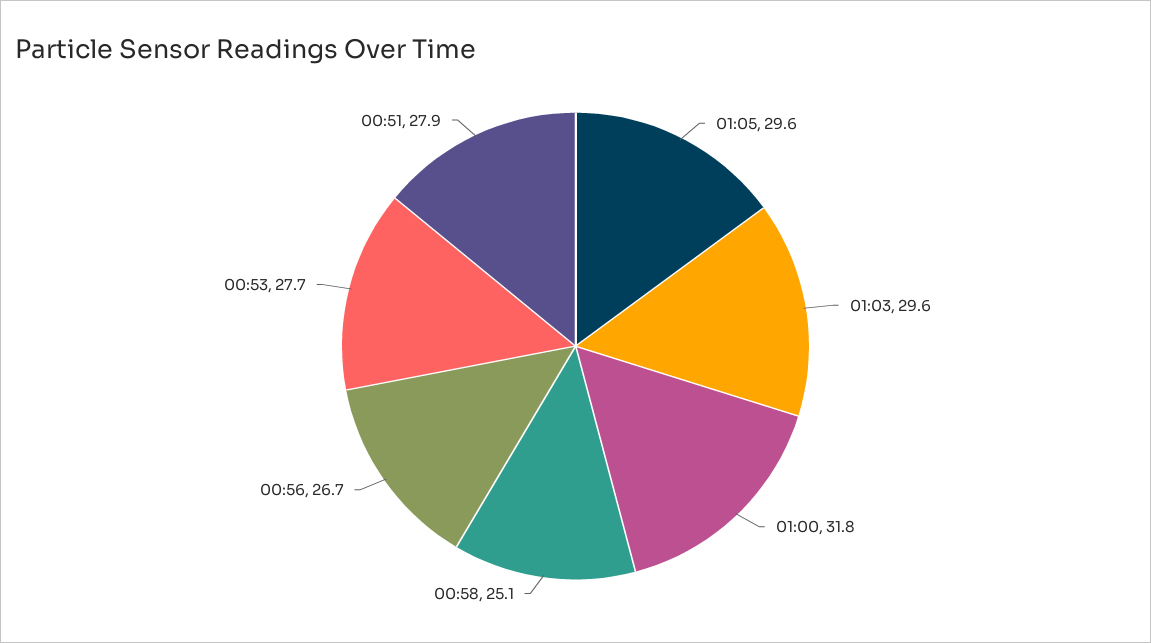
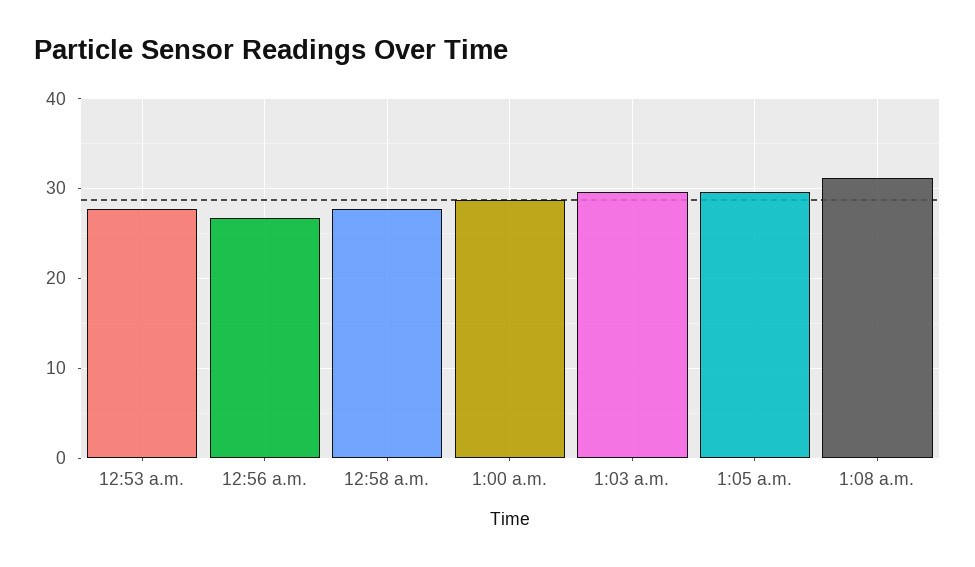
01:00: 31.8 -> 29
00:58: 25.1 -> 28
00:51: 27.9 -> none
1:08 a.m.: none -> 31

